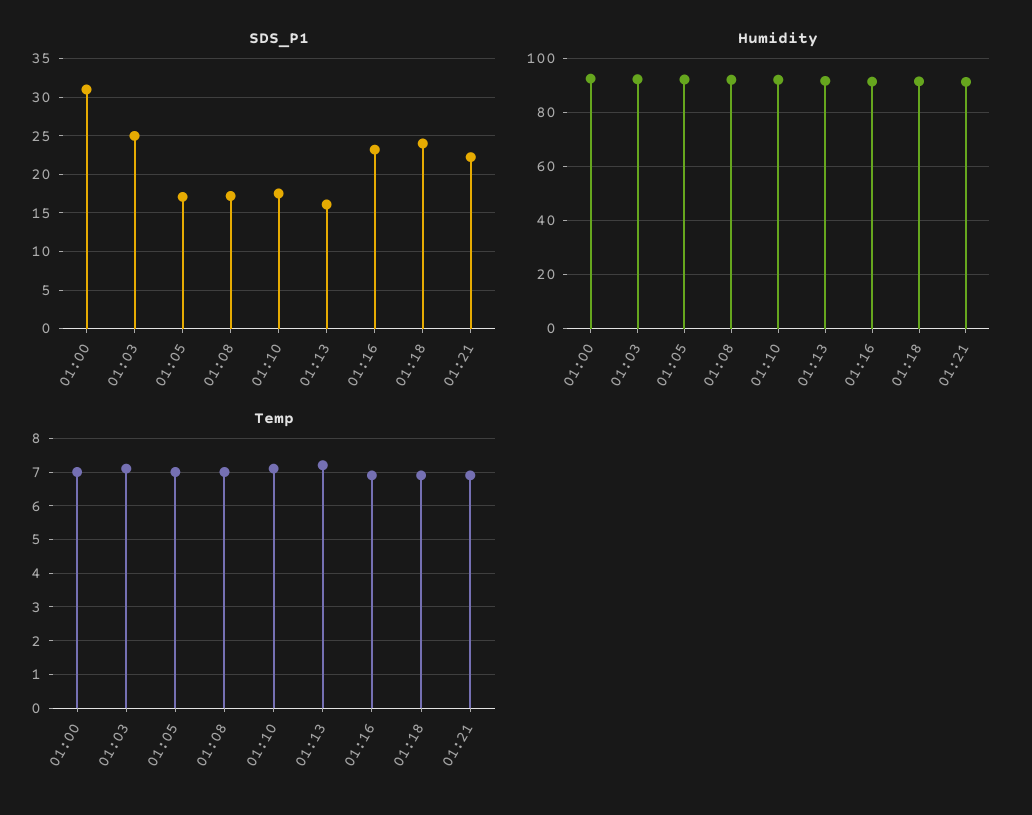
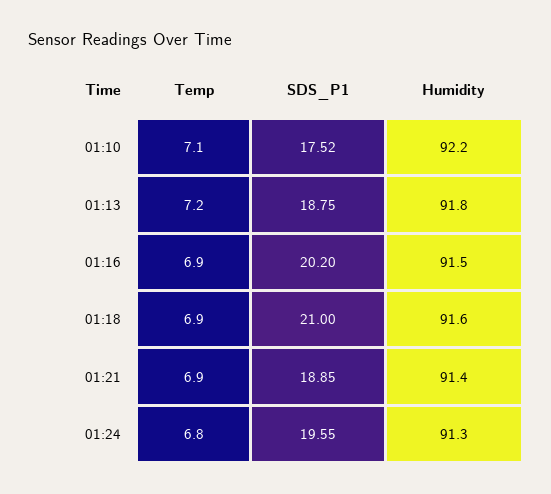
SDS_P1, 01:00: 31 -> none
SDS_P1, 01:03: 25 -> none
SDS_P1, 01:05: 17 -> none
SDS_P1, 01:08: 17 -> none
SDS_P1, 01:13: 16 -> 18.75
SDS_P1, 01:16: 23 -> 20.2
SDS_P1, 01:18: 24 -> 21
SDS_P1, 01:21: 22 -> 18.85
Humidity, 01:00: 92.5 -> none
Humidity, 01:03: 92.5 -> none
Humidity, 01:05: 92.5 -> none
Humidity, 01:08: 92.5 -> none
Temp, 01:00: 7 -> none
Temp, 01:03: 7 -> none
Temp, 01:05: 7 -> none
Temp, 01:08: 7 -> none
Temp, 01:24: none -> 6.8
SDS_P1, 01:24: none -> 19.55
Humidity, 01:24: none -> 91.3

